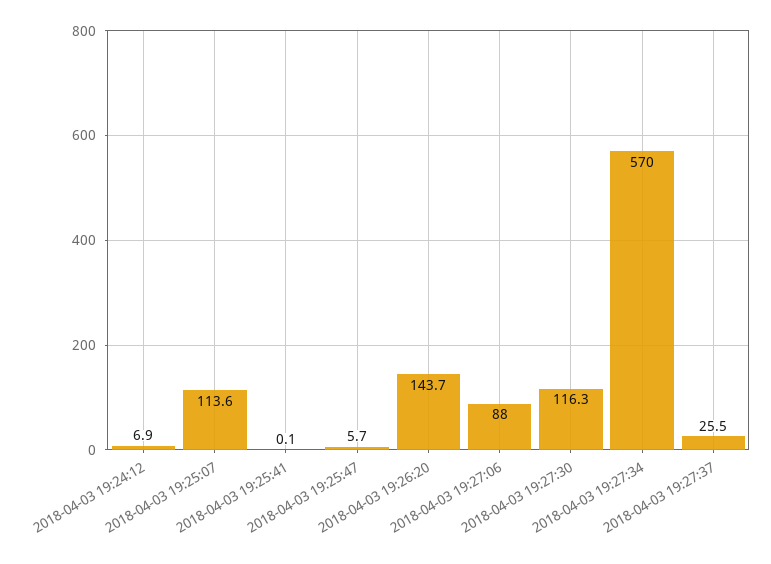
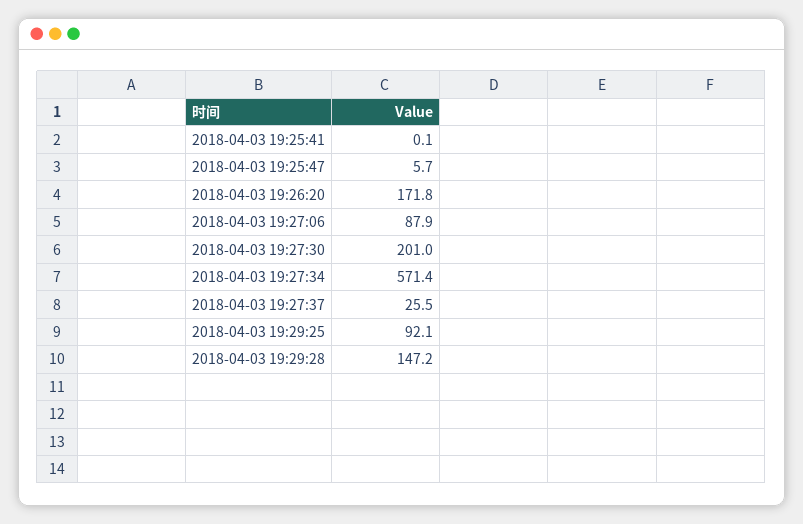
2018-04-03 19:24:12: 6.9 -> none
2018-04-03 19:25:07: 113.6 -> none
2018-04-03 19:26:20: 143.7 -> 171.8
2018-04-03 19:27:06: 88 -> 87.9
2018-04-03 19:27:30: 116.3 -> 201
2018-04-03 19:27:34: 570 -> 571.4
2018-04-03 19:29:25: none -> 92.1
2018-04-03 19:29:28: none -> 147.2

